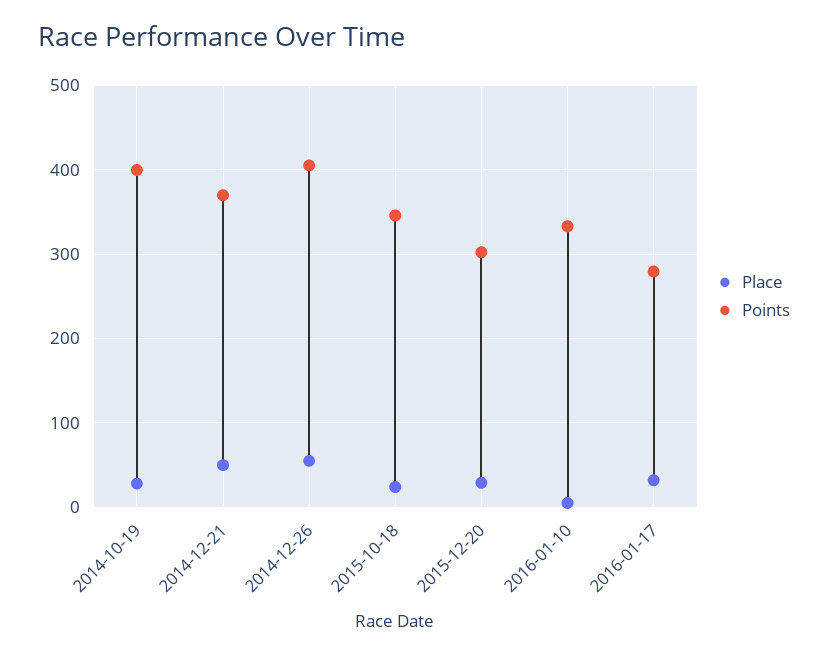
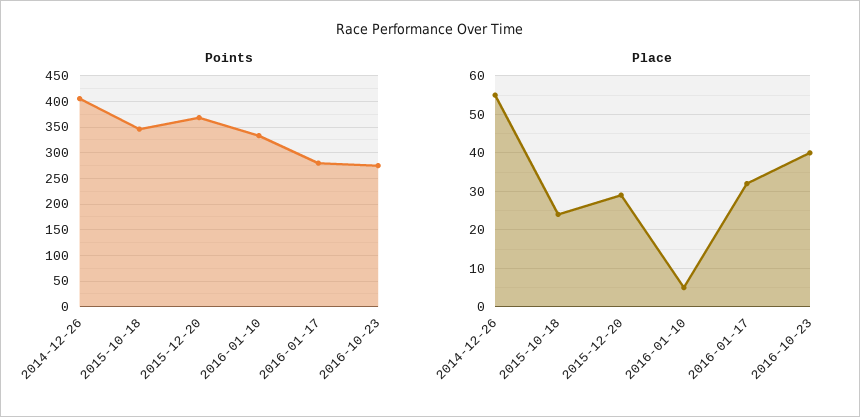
Place, 2014-10-19: 30 -> none
Points, 2014-10-19: 400 -> none
Place, 2014-12-21: 50 -> none
Points, 2014-12-21: 370 -> none
Points, 2015-12-20: 300 -> 375
Points, 2016-10-23: none -> 275
Place, 2016-10-23: none -> 40

